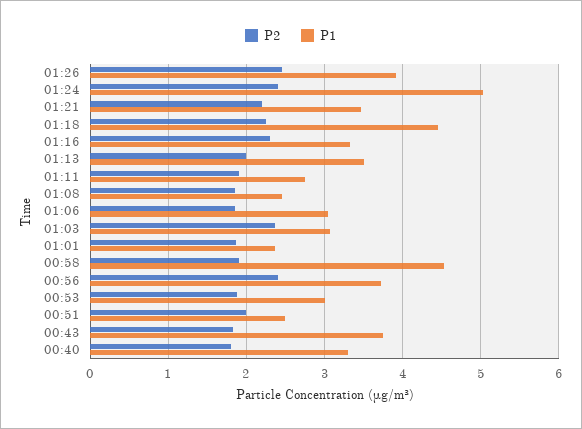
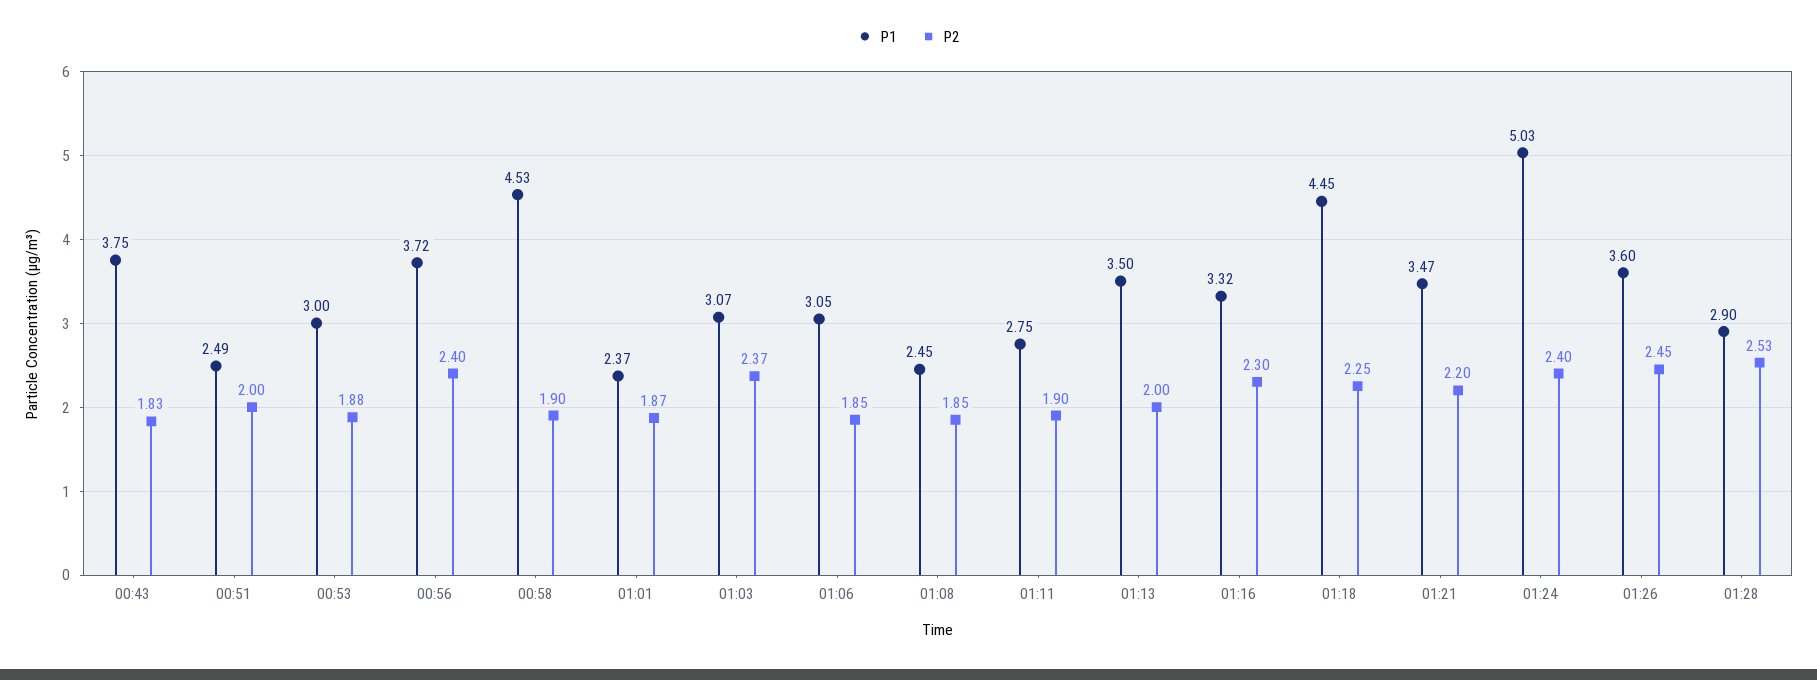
P1, 01:26: 3.9 -> 3.6
P2, 00:40: 1.8 -> none
P1, 00:40: 3.3 -> none
P1, 01:28: none -> 2.9
P2, 01:28: none -> 2.53

